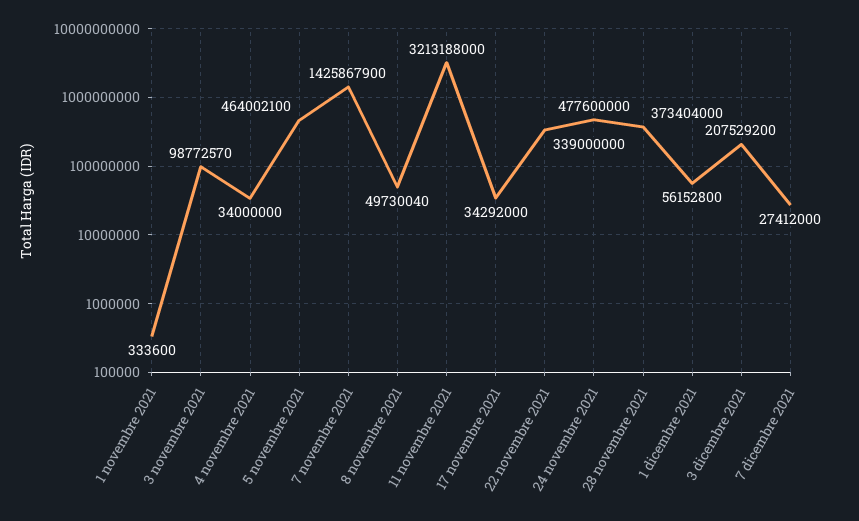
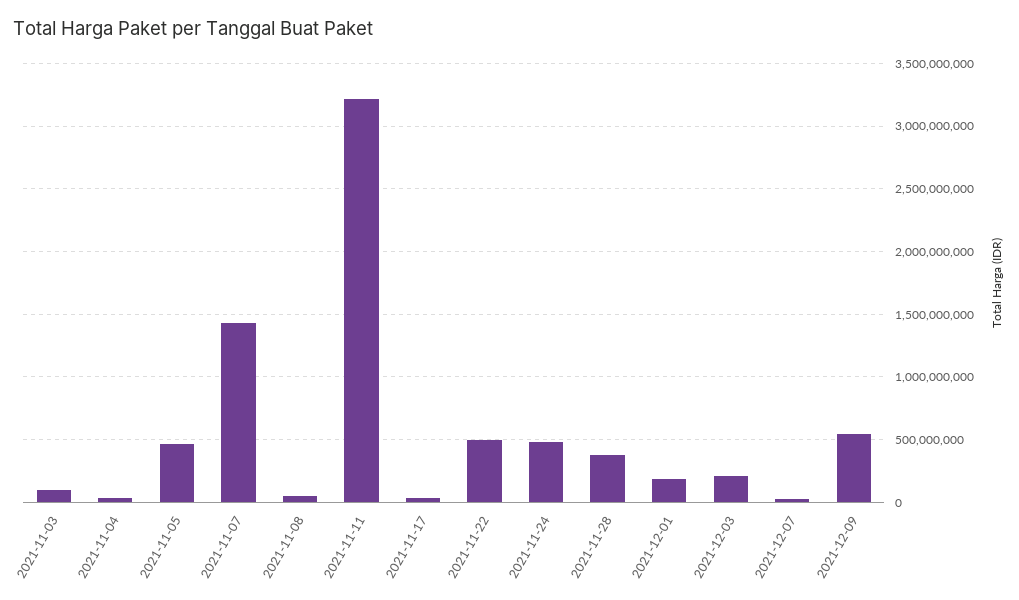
1 novembre 2021: 333600 -> none
22 novembre 2021: 339000000 -> 500000000
1 dicembre 2021: 56152800 -> 200000000
2021-12-09: none -> 550000000

